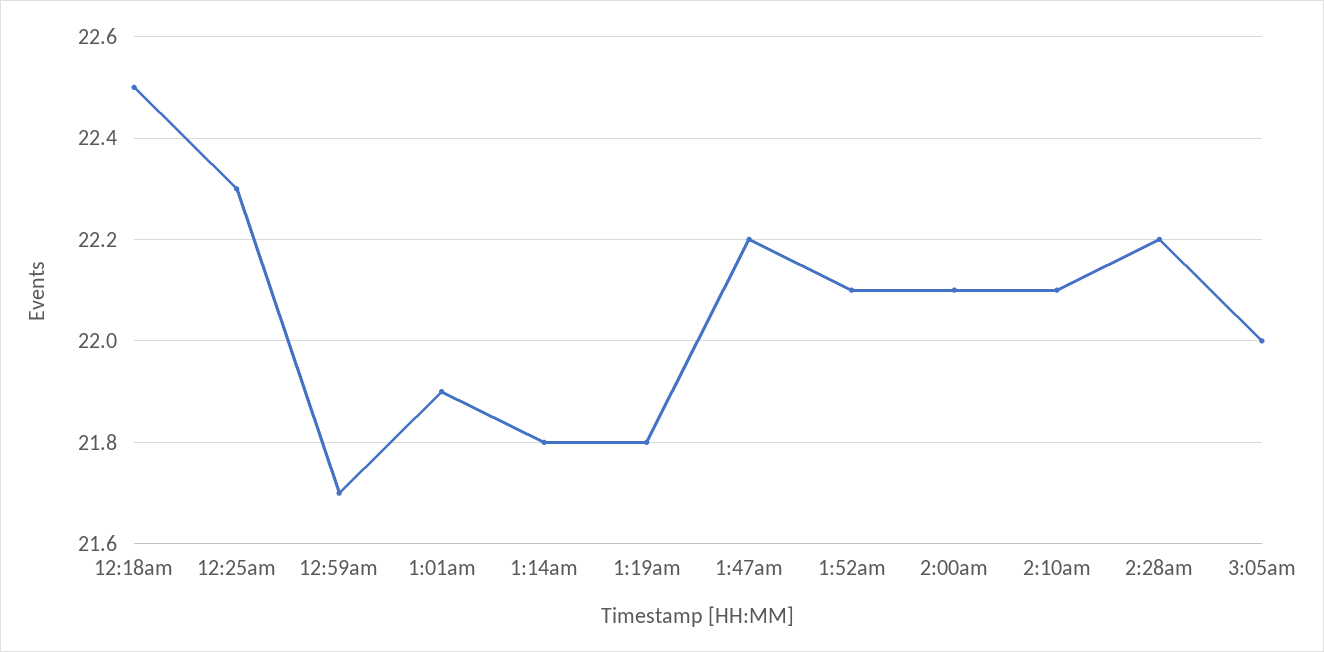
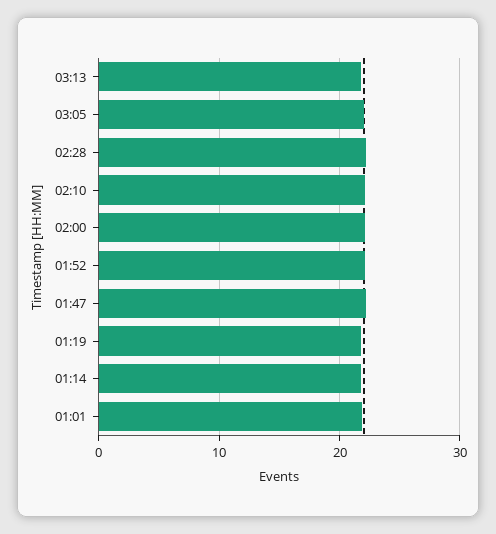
12:18am: 22.5 -> none
12:25am: 22.3 -> none
12:59am: 21.7 -> none
03:13: none -> 22

